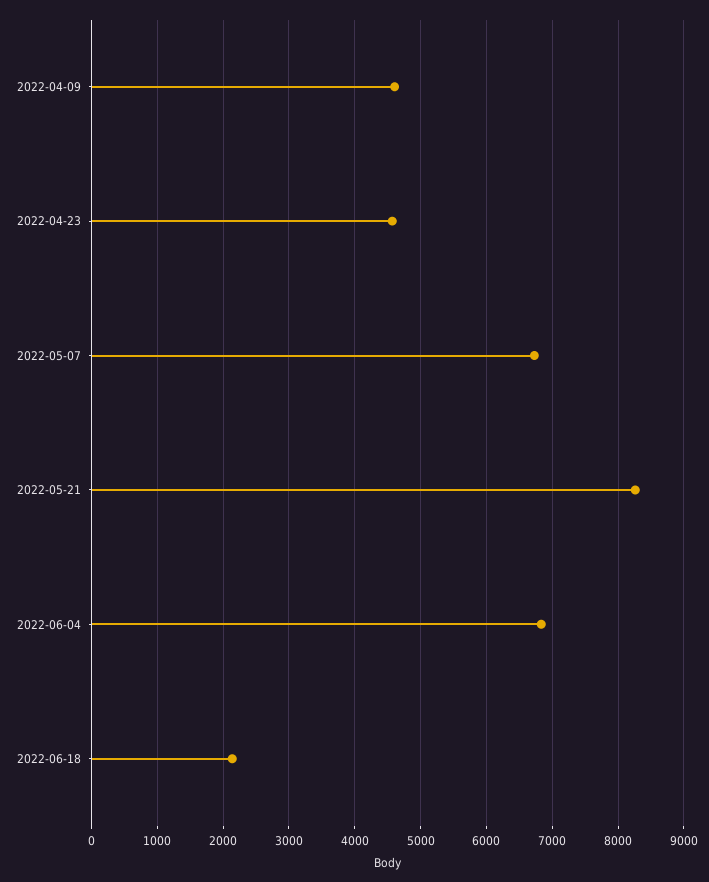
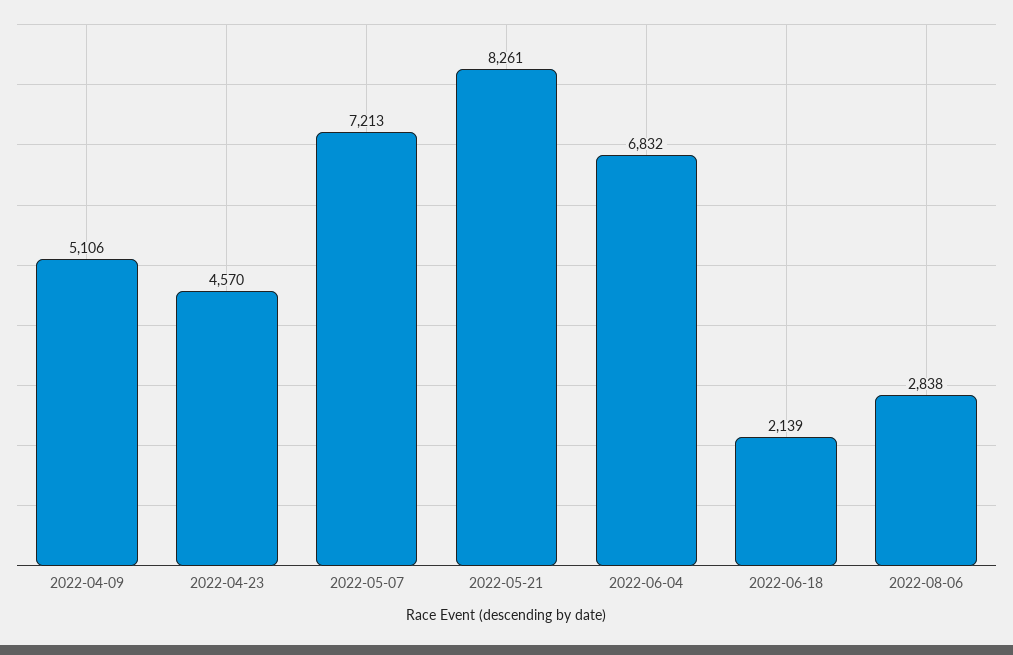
2022-04-09: 4600 -> 5106
2022-05-07: 6700 -> 7213
2022-08-06: none -> 2838

